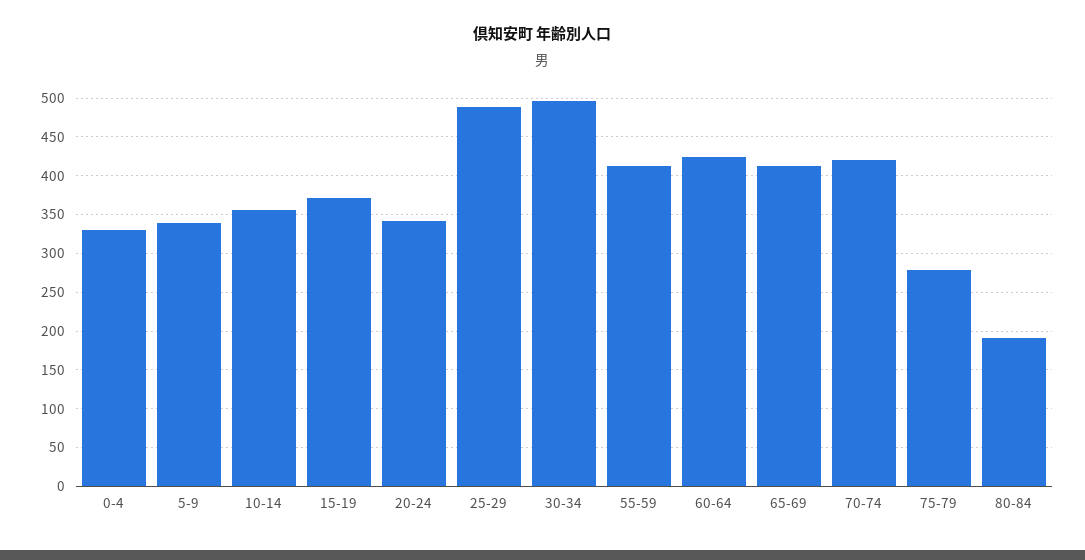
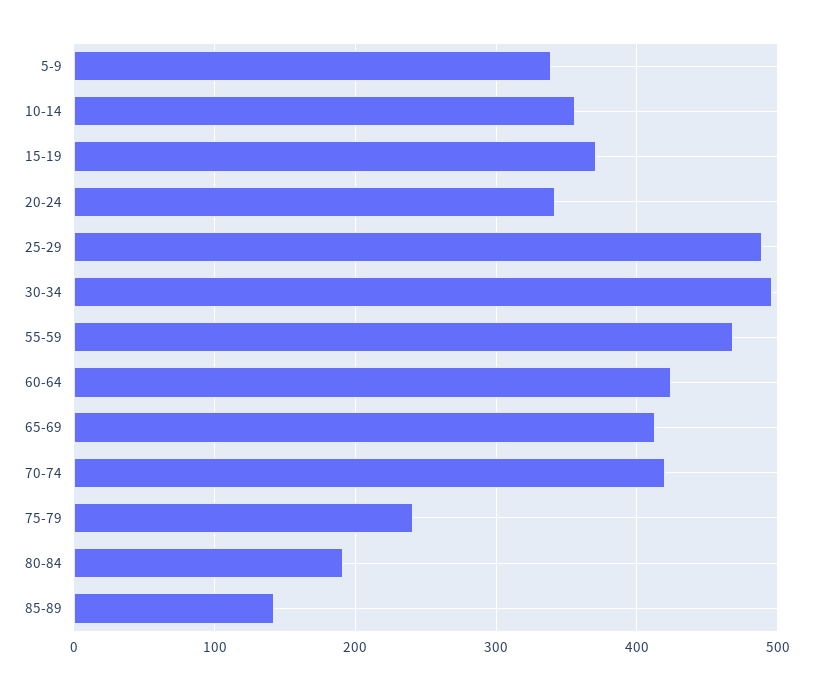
0-4: 330 -> none
55-59: 410 -> 470
75-79: 280 -> 240
85-89: none -> 140

